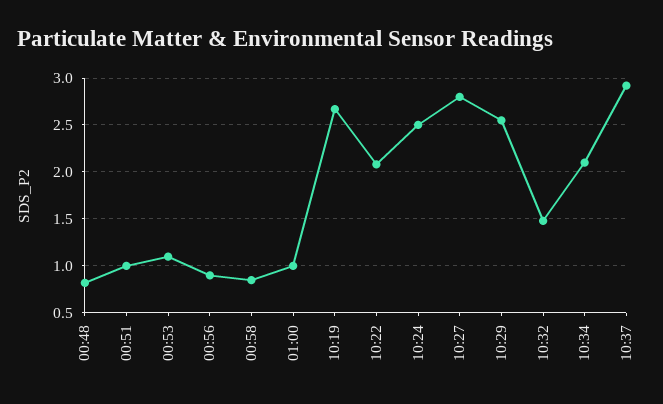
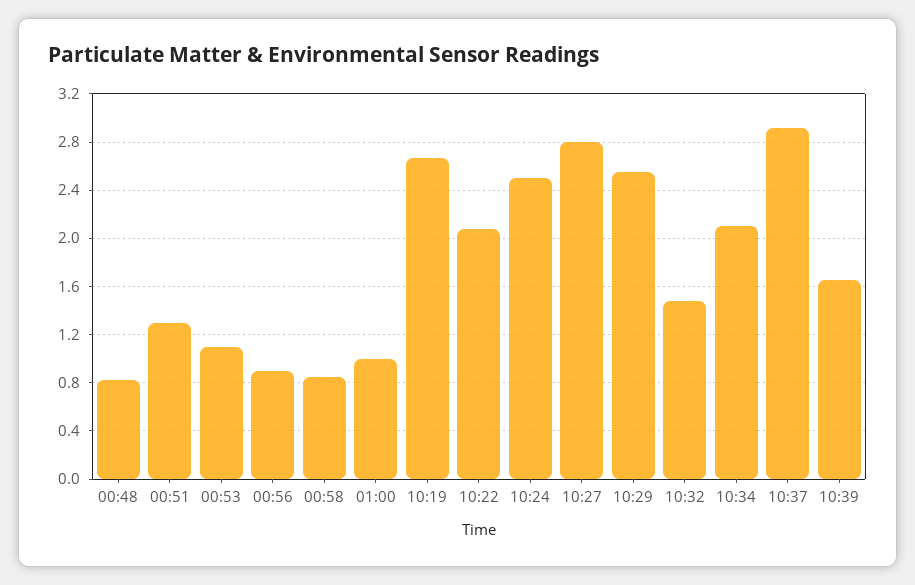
00:51: 1 -> 1.3
10:39: none -> 1.65

